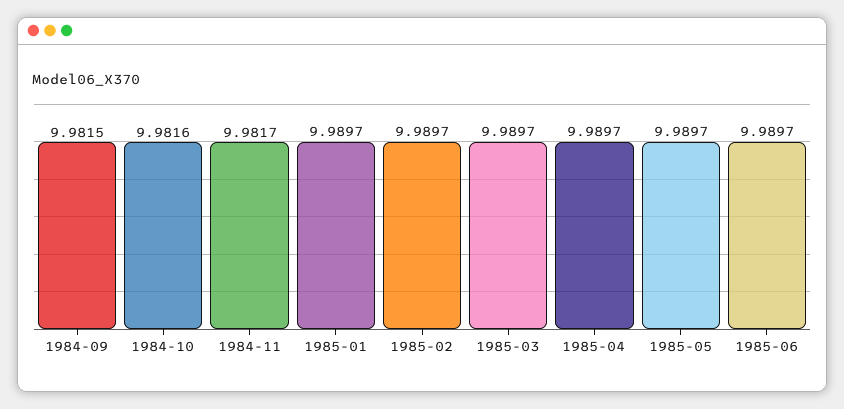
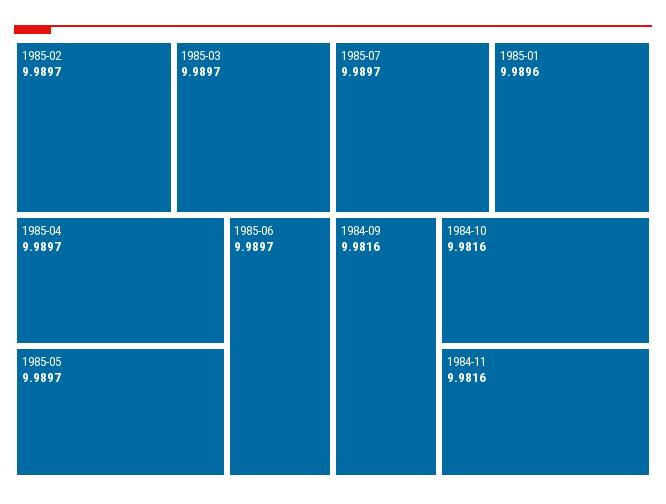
1984-09: 9.9815 -> 9.9816
1984-11: 9.9817 -> 9.9816
1985-01: 9.9897 -> 9.9896
1985-07: none -> 9.9897

